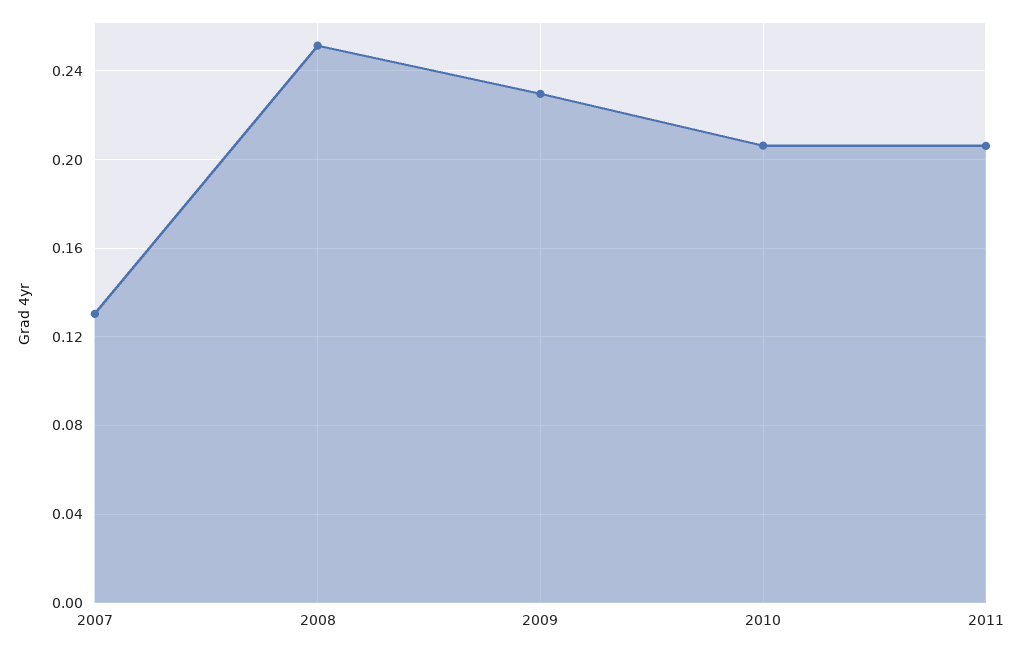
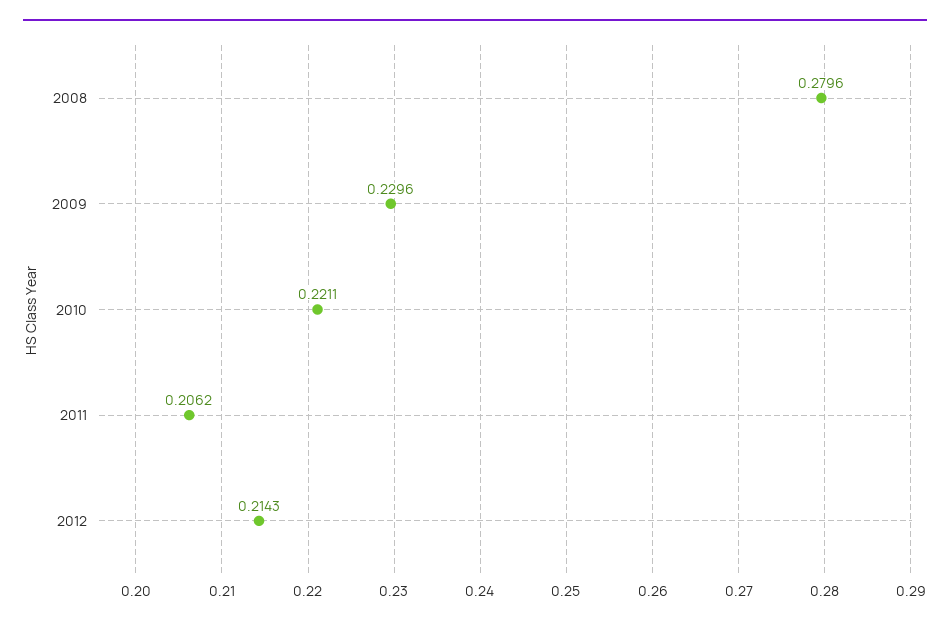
2007: 0.13 -> none
2008: 0.25 -> 0.2796
2010: 0.205 -> 0.2211
2012: none -> 0.2143

